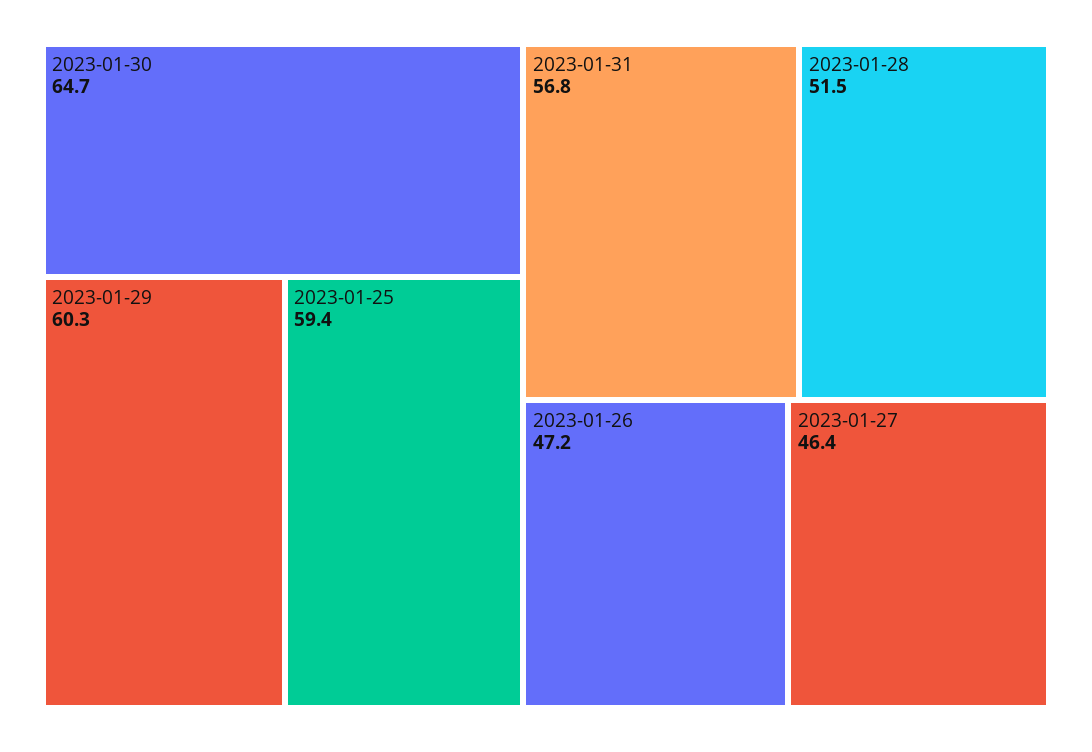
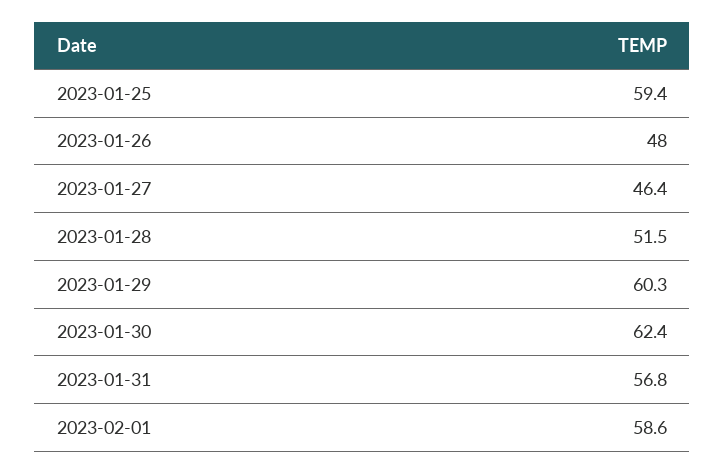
2023-01-30: 64.7 -> 62.4
2023-01-26: 47.2 -> 48
2023-02-01: none -> 58.6

